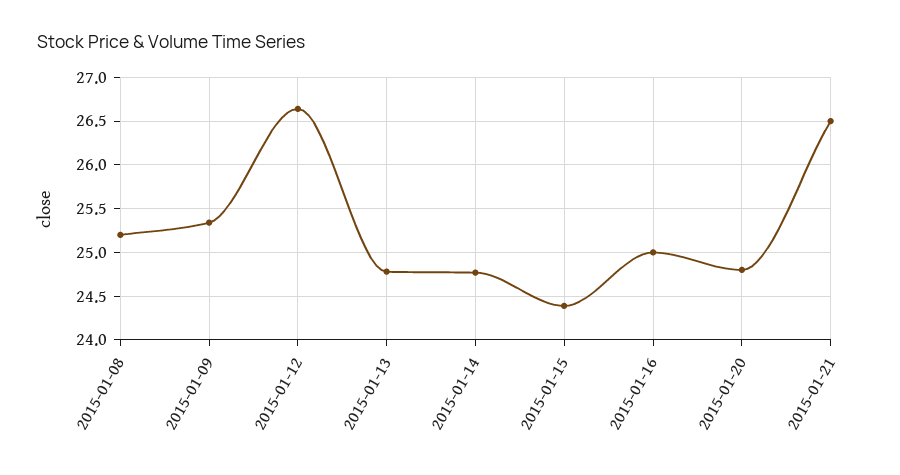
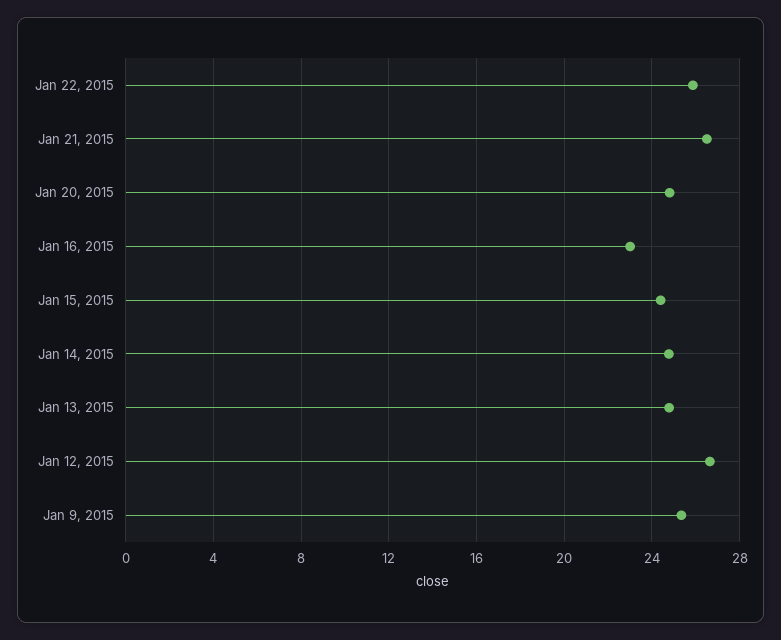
2015-01-08: 25.2 -> none
2015-01-16: 25 -> 23
Jan 22, 2015: none -> 26

